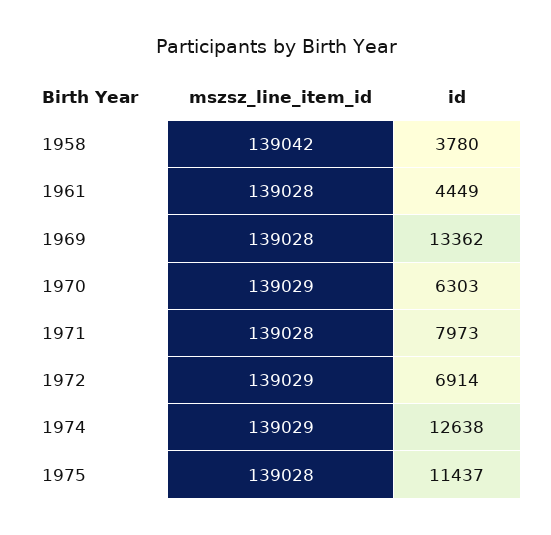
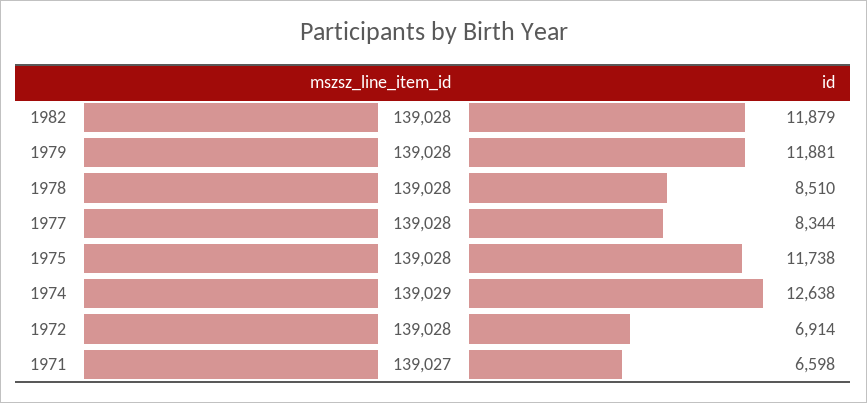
mszsz_line_item_id, 1958: 139042 -> none
id, 1958: 3780 -> none
mszsz_line_item_id, 1961: 139028 -> none
id, 1961: 4449 -> none
mszsz_line_item_id, 1969: 139028 -> none
id, 1969: 13362 -> none
mszsz_line_item_id, 1970: 139029 -> none
id, 1970: 6303 -> none
mszsz_line_item_id, 1971: 139028 -> 139027
id, 1971: 7973 -> 6598
mszsz_line_item_id, 1972: 139029 -> 139028
id, 1975: 11437 -> 11738
mszsz_line_item_id, 1982: none -> 139028
id, 1982: none -> 11879
mszsz_line_item_id, 1979: none -> 139028
id, 1979: none -> 11881
mszsz_line_item_id, 1978: none -> 139028
id, 1978: none -> 8510
mszsz_line_item_id, 1977: none -> 139028
id, 1977: none -> 8344

